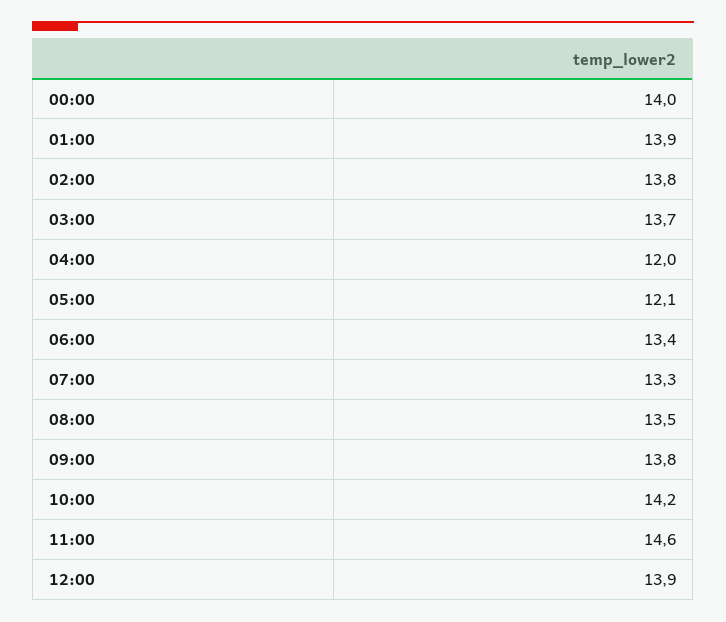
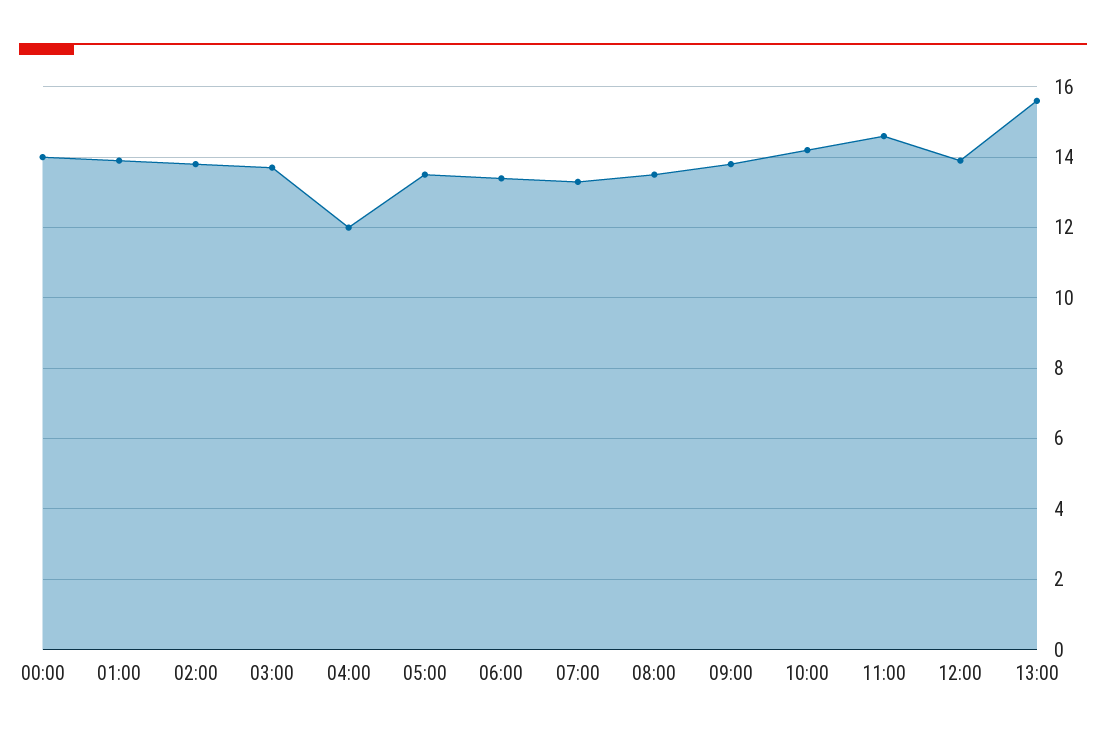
05:00: 12.1 -> 13.5
13:00: none -> 15.5

